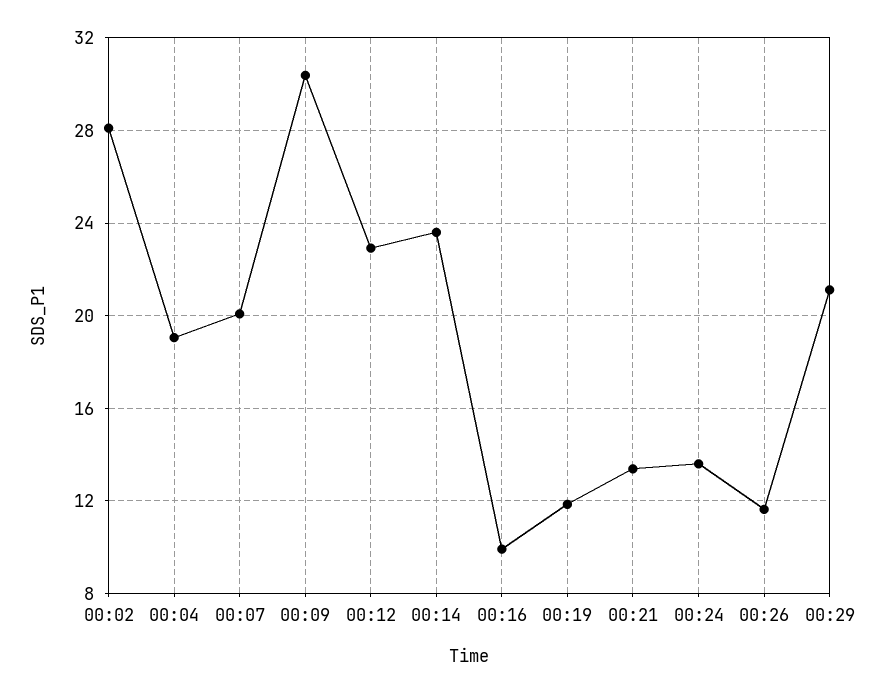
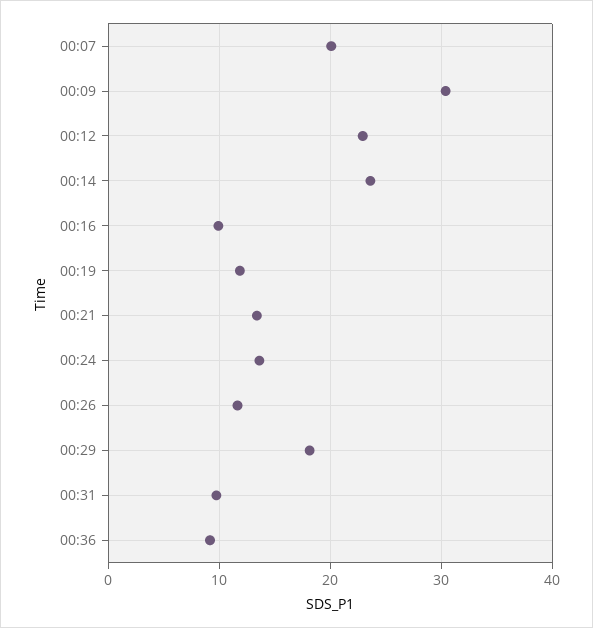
00:02: 28 -> none
00:04: 19 -> none
00:29: 21 -> 18
00:31: none -> 10
00:36: none -> 9

